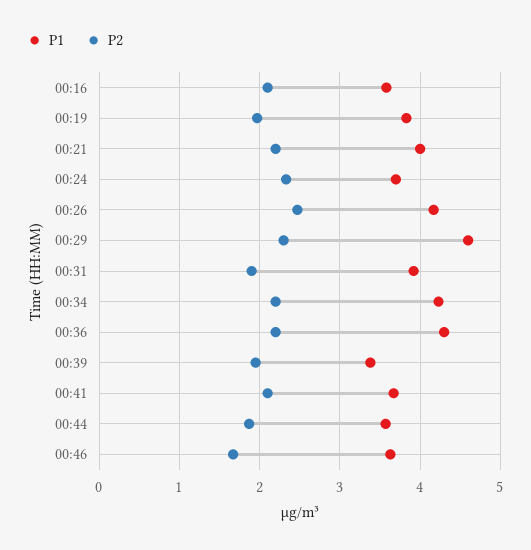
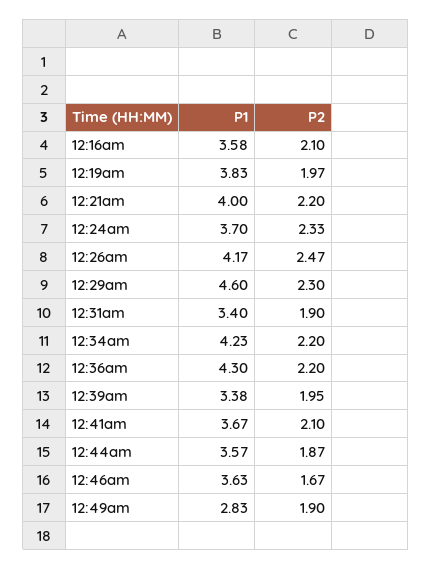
P1, 00:31: 3.9 -> 3.4
P1, 12:49am: none -> 2.83
P2, 12:49am: none -> 1.9

